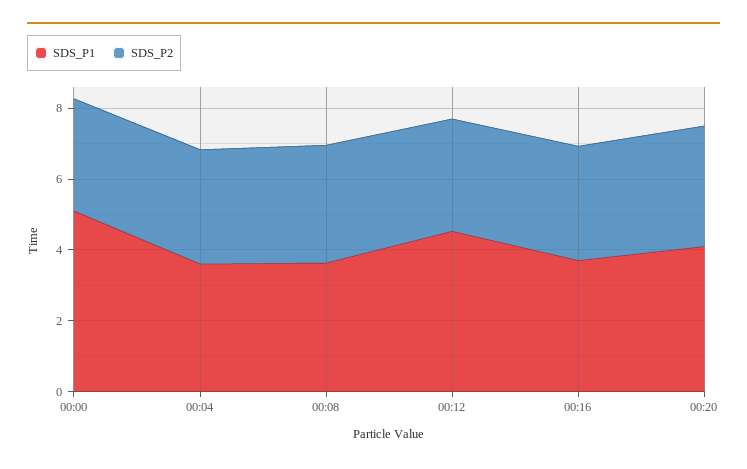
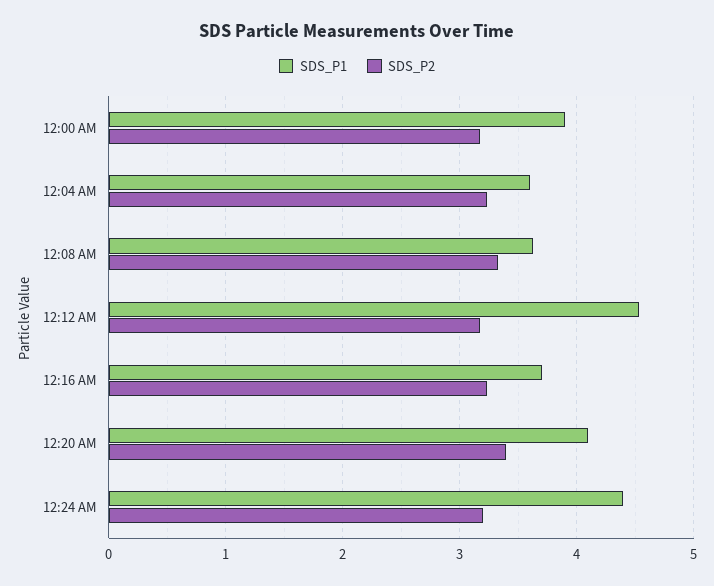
SDS_P1, 00:00: 5 -> 3.9
SDS_P1, 12:24 AM: none -> 4.4
SDS_P2, 12:24 AM: none -> 3.2

